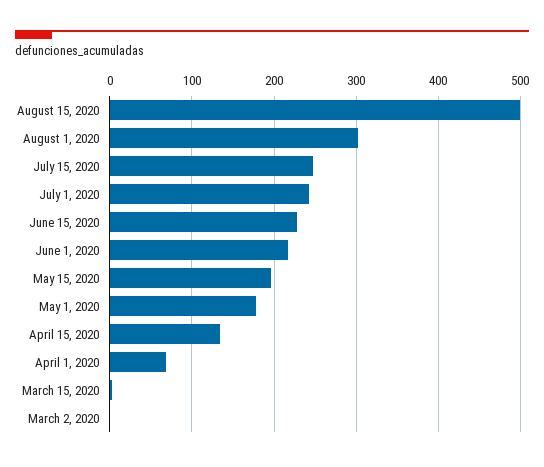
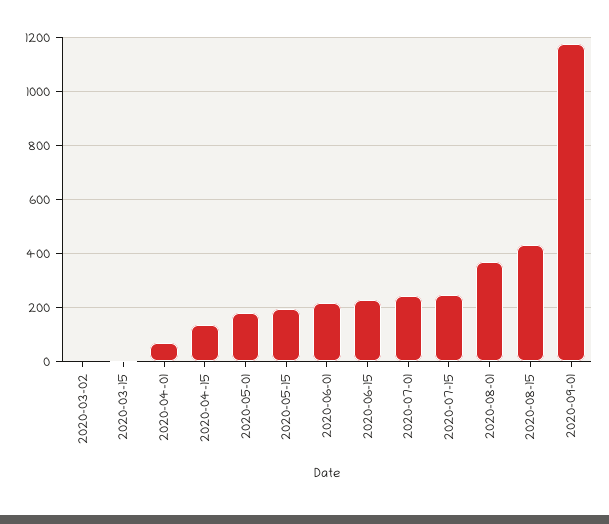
August 15, 2020: 500 -> 425
August 1, 2020: 300 -> 375
2020-09-01: none -> 1175

